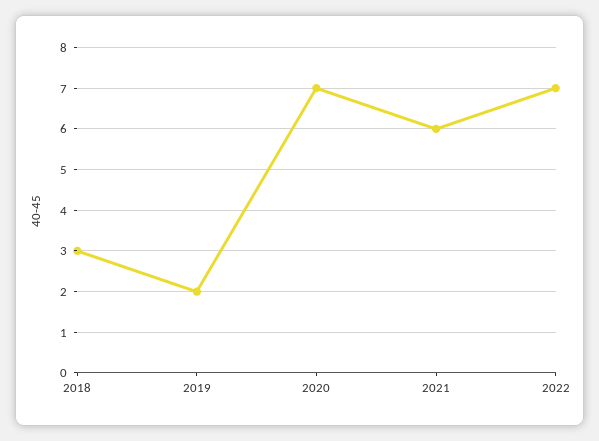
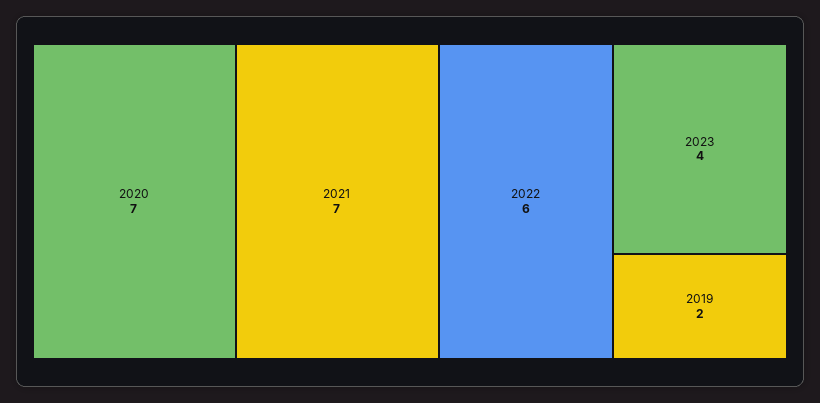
2018: 3 -> none
2021: 6 -> 7
2022: 7 -> 6
2023: none -> 4

